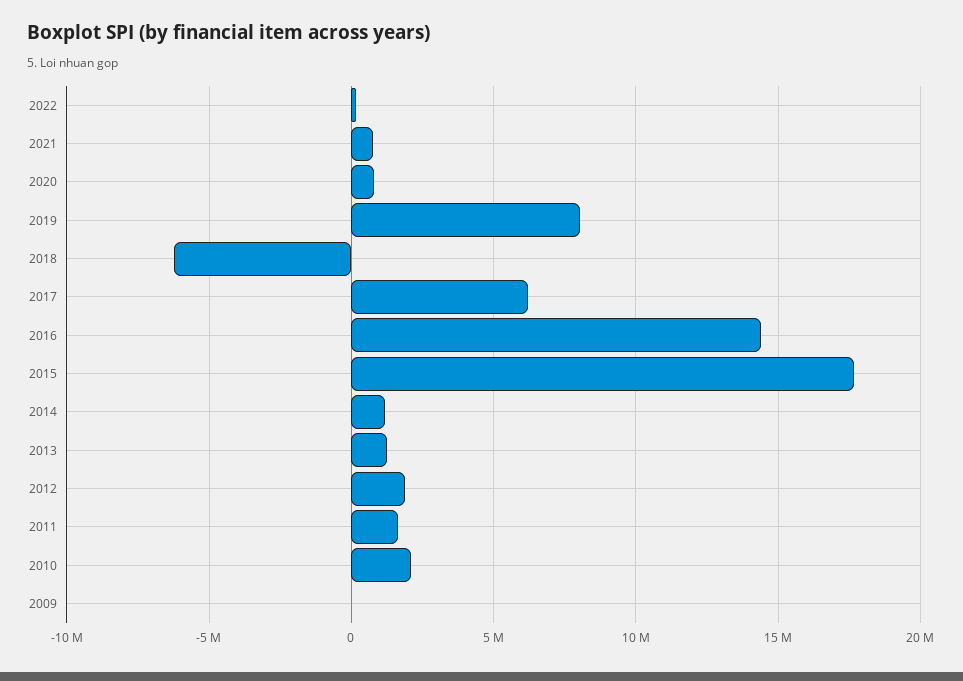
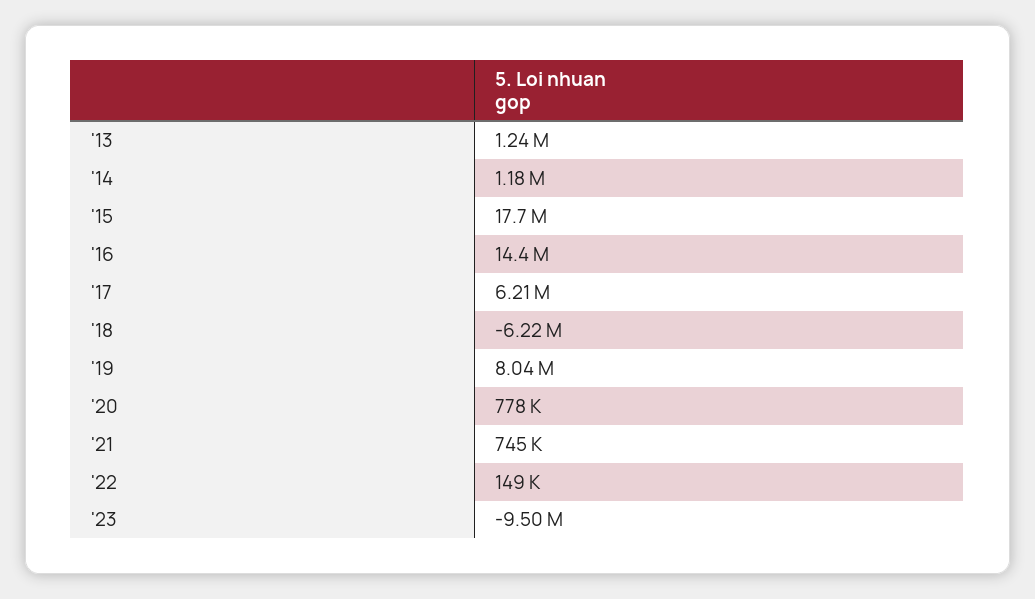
2012: 2000000 -> none
2011: 1500000 -> none
2010: 2000000 -> none
2009: 0 -> none
'23: none -> -9500000

